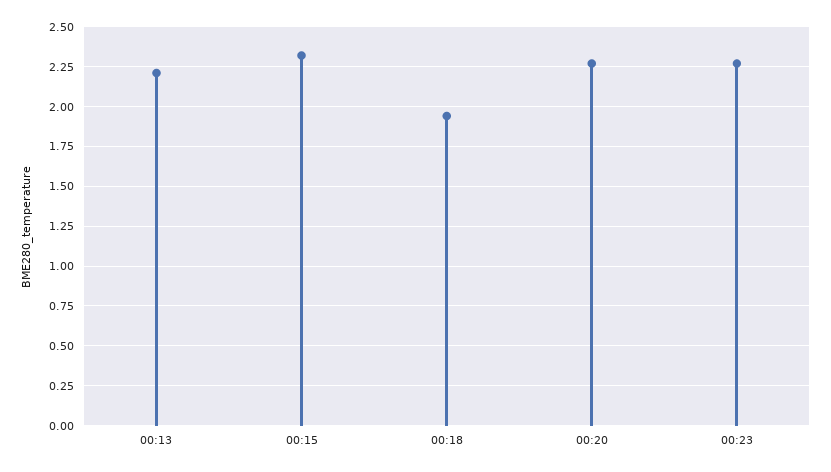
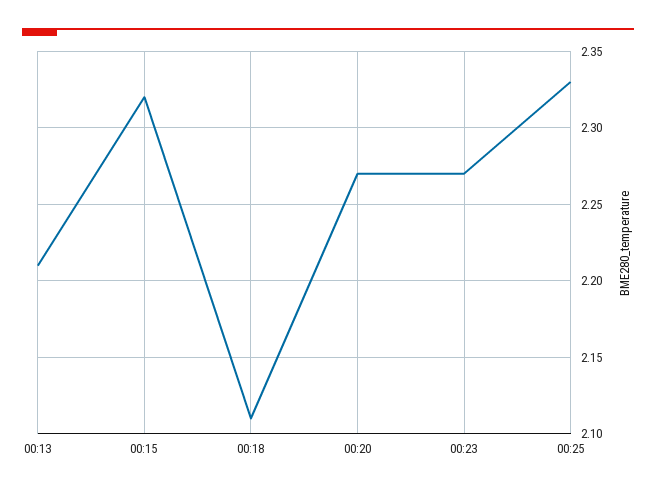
00:18: 1.95 -> 2.11
00:25: none -> 2.33

